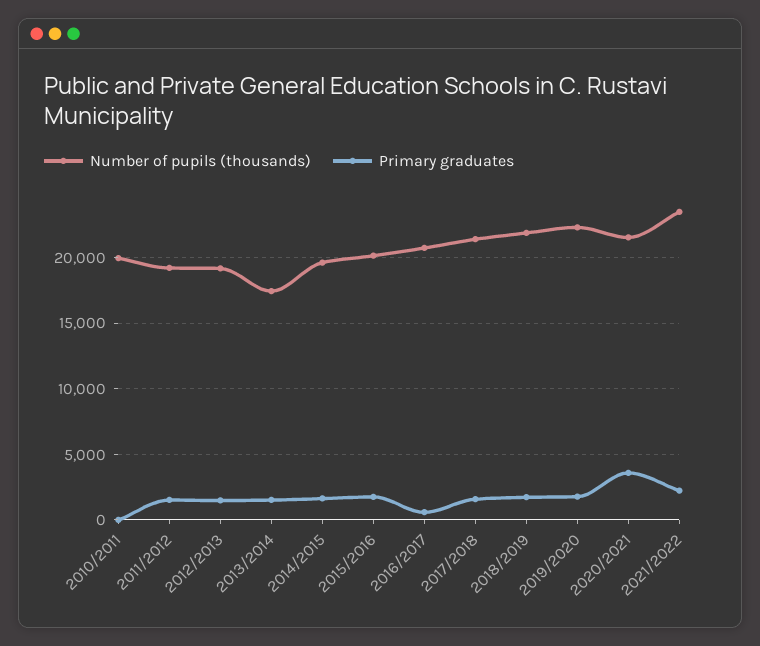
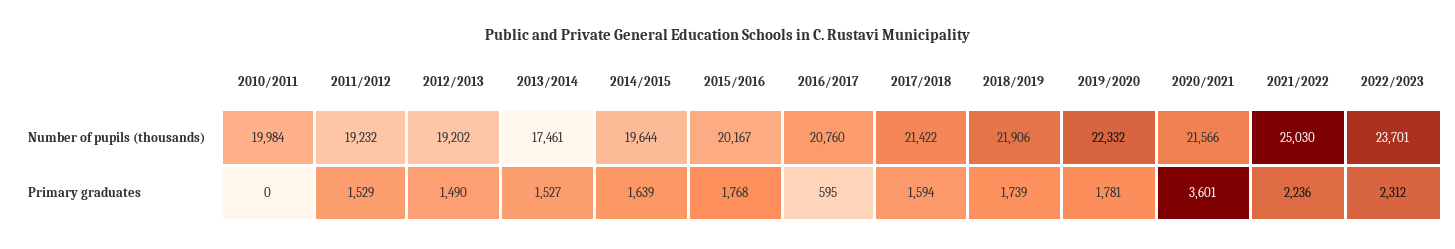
Number of pupils (thousands), 2021/2022: 23500 -> 25030
Number of pupils (thousands), 2022/2023: none -> 23701
Primary graduates, 2022/2023: none -> 2312

